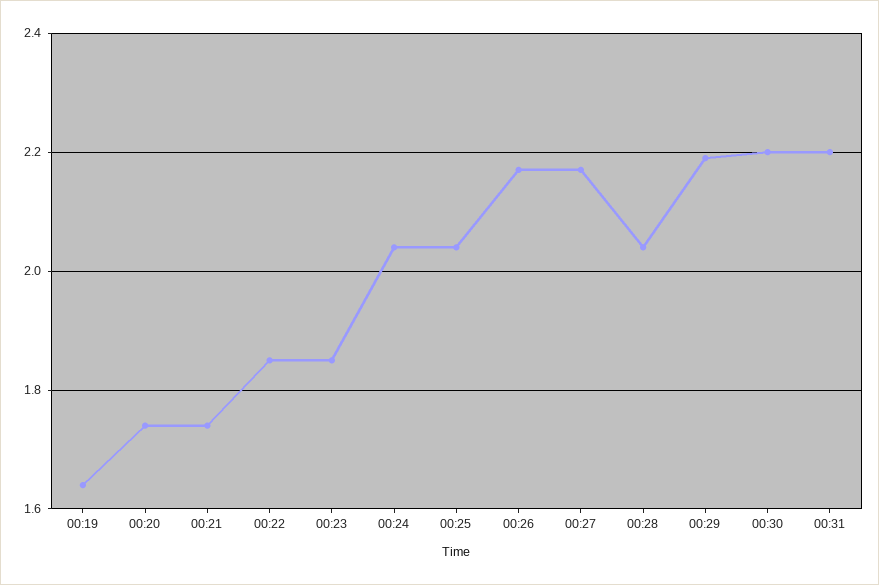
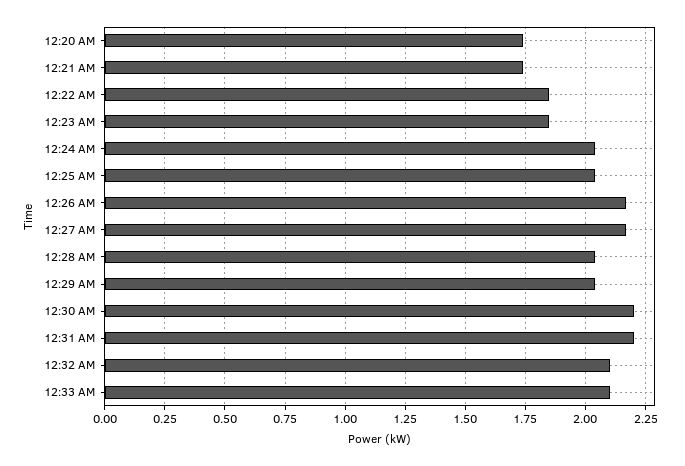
00:19: 1.65 -> none
00:29: 2.2 -> 2.05
12:32 AM: none -> 2.1
12:33 AM: none -> 2.1

